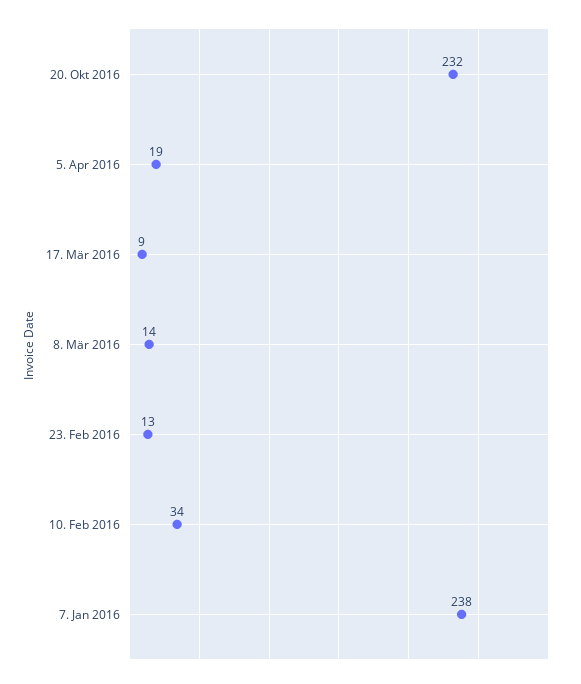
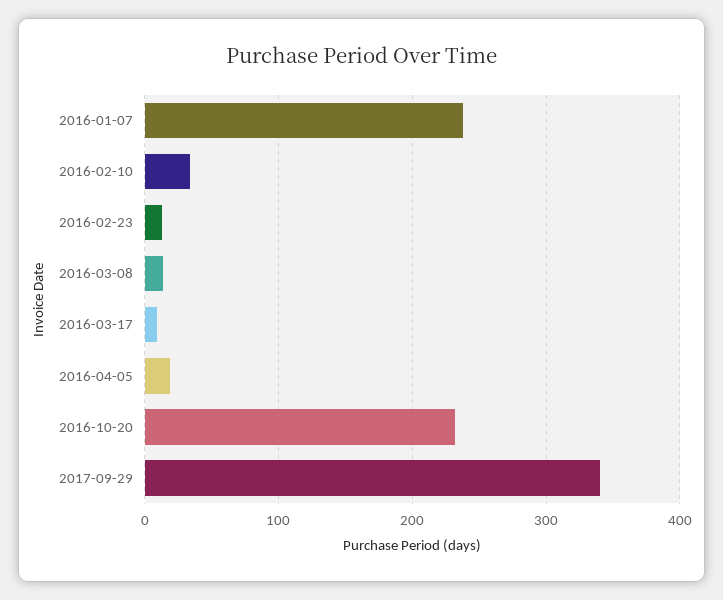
2017-09-29: none -> 340

